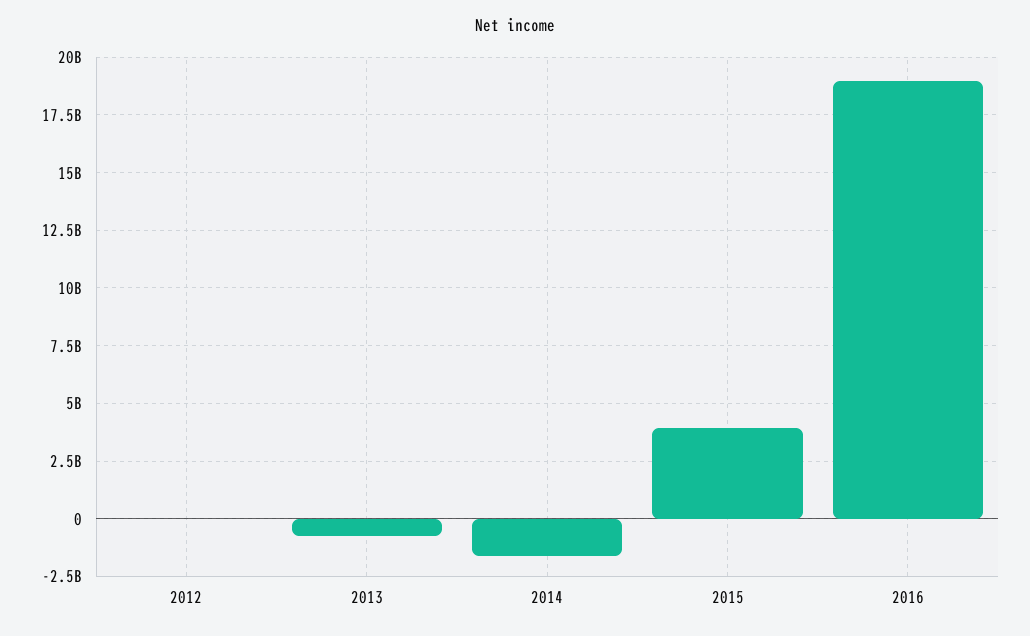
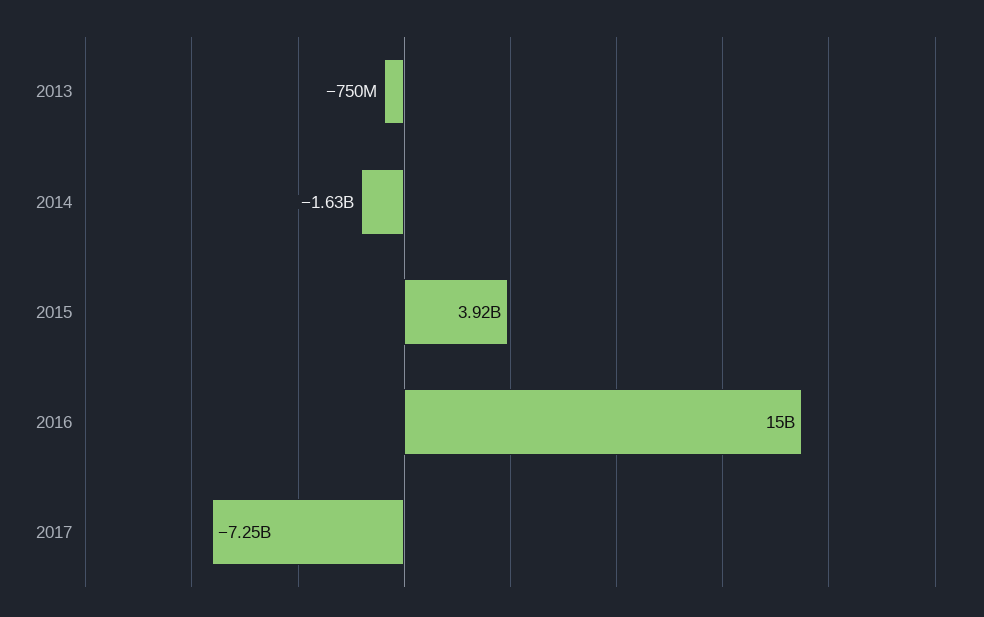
2012: 0 -> none
2016: 19000000000 -> 15000000000
2017: none -> -7250000000

